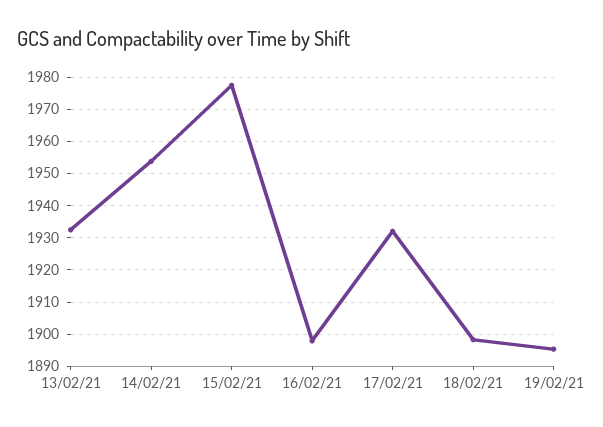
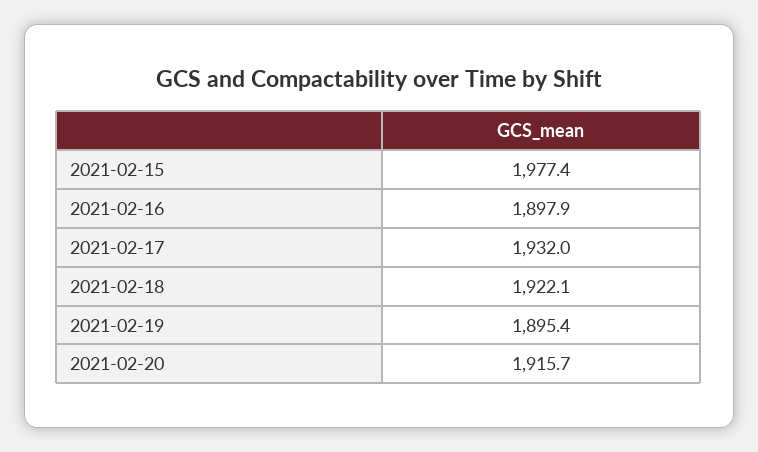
13/02/21: 1932 -> none
14/02/21: 1954 -> none
18/02/21: 1898 -> 1922.1
2021-02-20: none -> 1915.7

